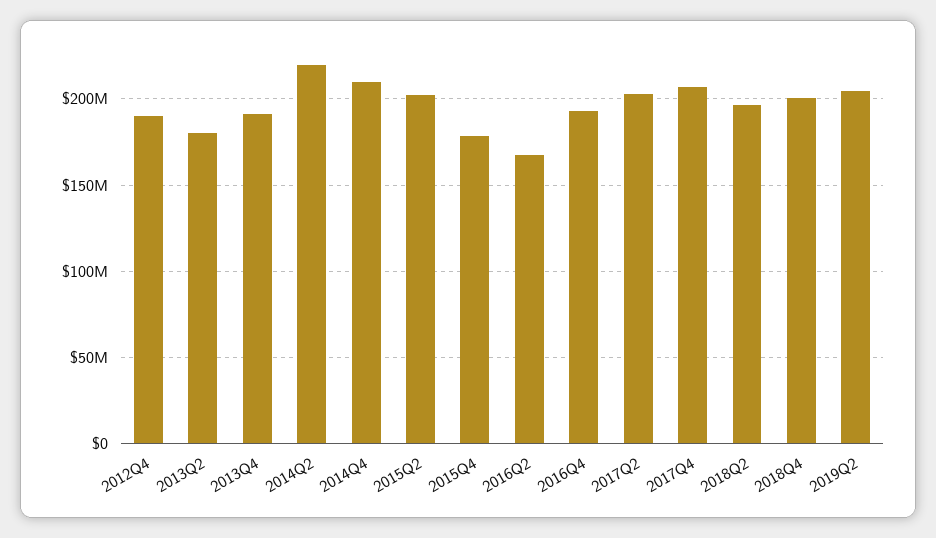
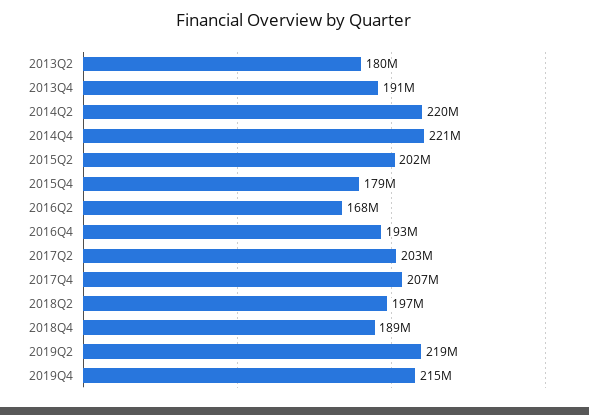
2012Q4: 190000000 -> none
2014Q4: 210000000 -> 221000000
2018Q4: 200000000 -> 189000000
2019Q2: 205000000 -> 219000000
2019Q4: none -> 215000000

